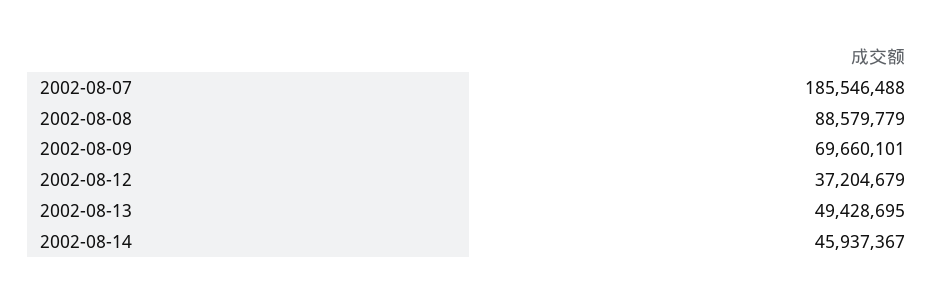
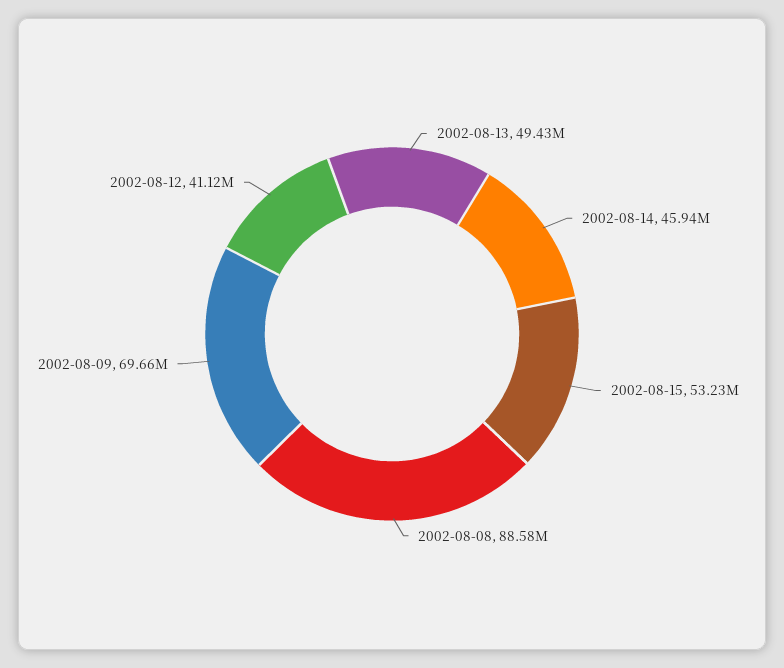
2002-08-07: 185546488 -> none
2002-08-12: 37204679 -> 41120000
2002-08-15: none -> 53230000

